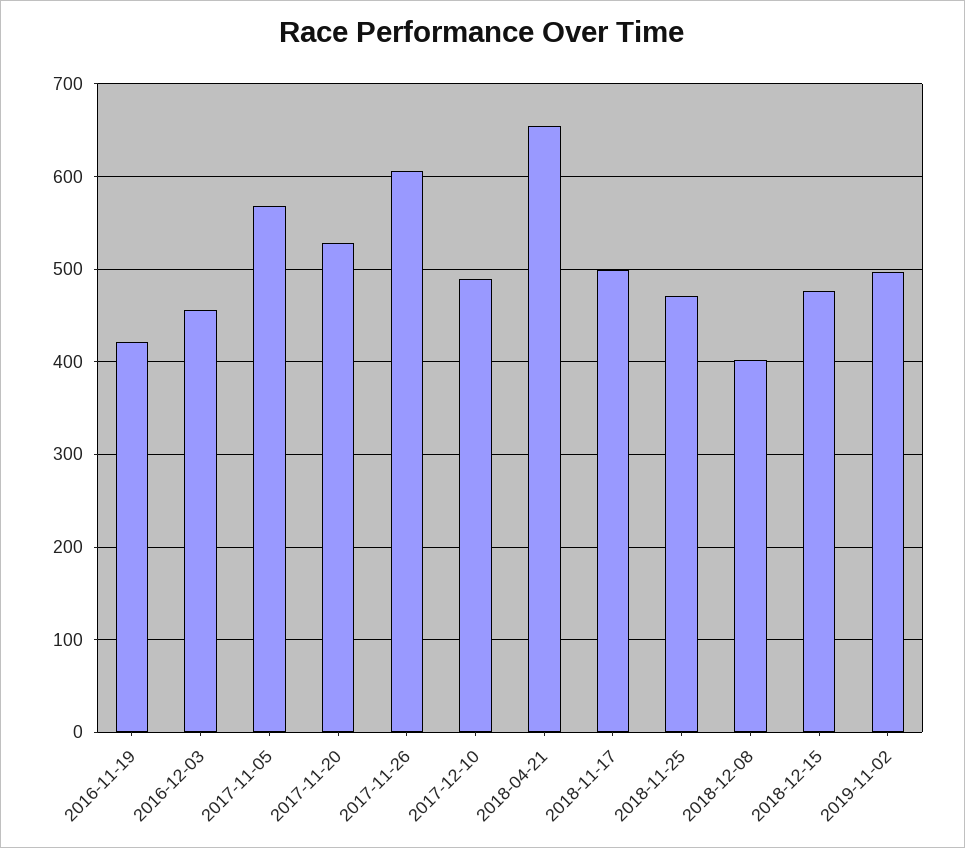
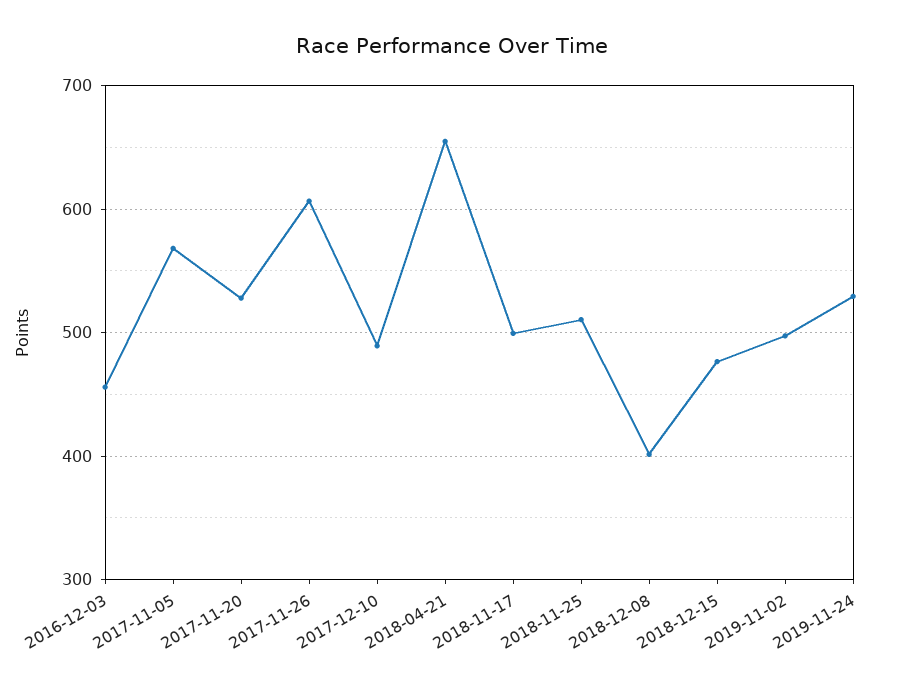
2016-11-19: 420 -> none
2018-11-25: 470 -> 510
2019-11-24: none -> 530

